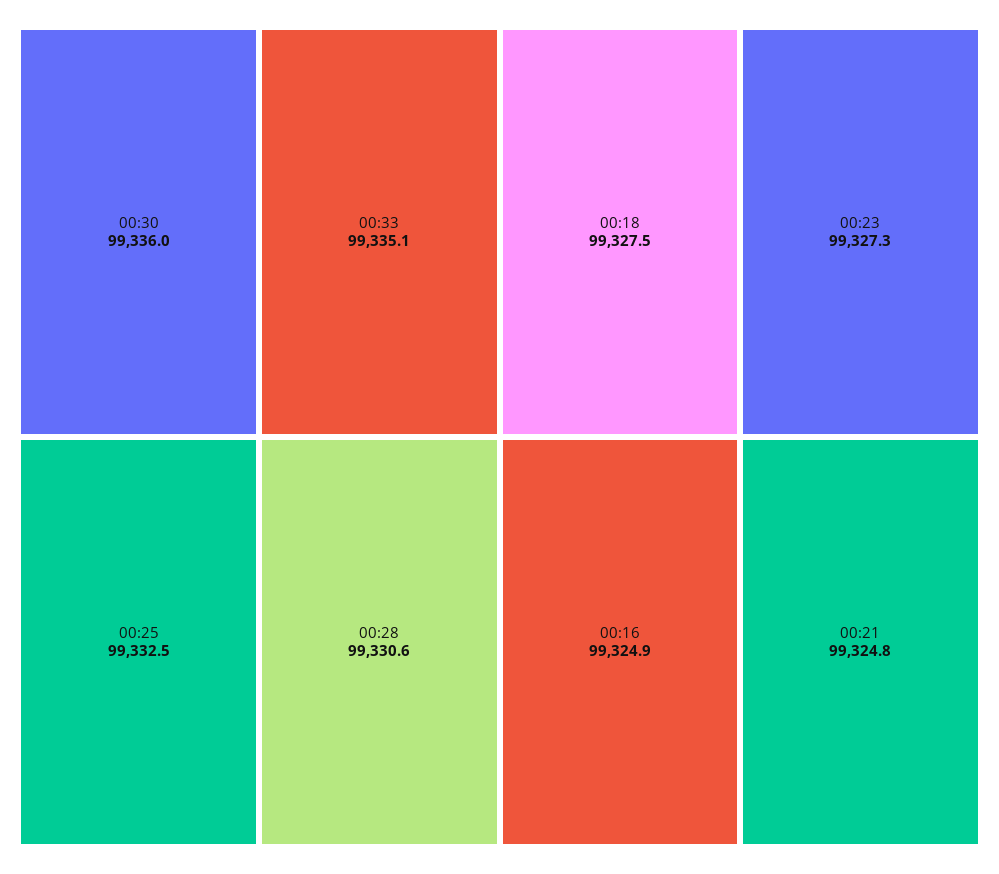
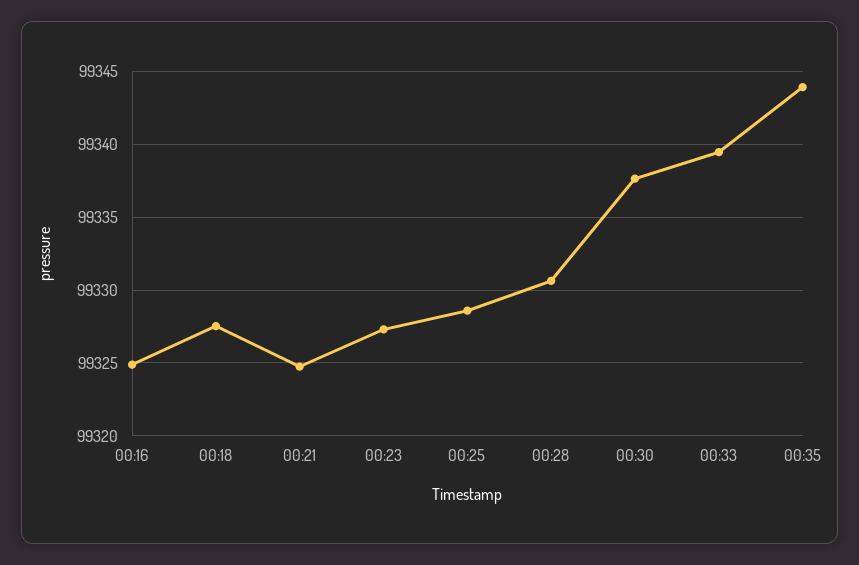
00:30: 99336 -> 99337.5
00:33: 99335.1 -> 99339.5
00:25: 99332.5 -> 99328.5
00:35: none -> 99344

